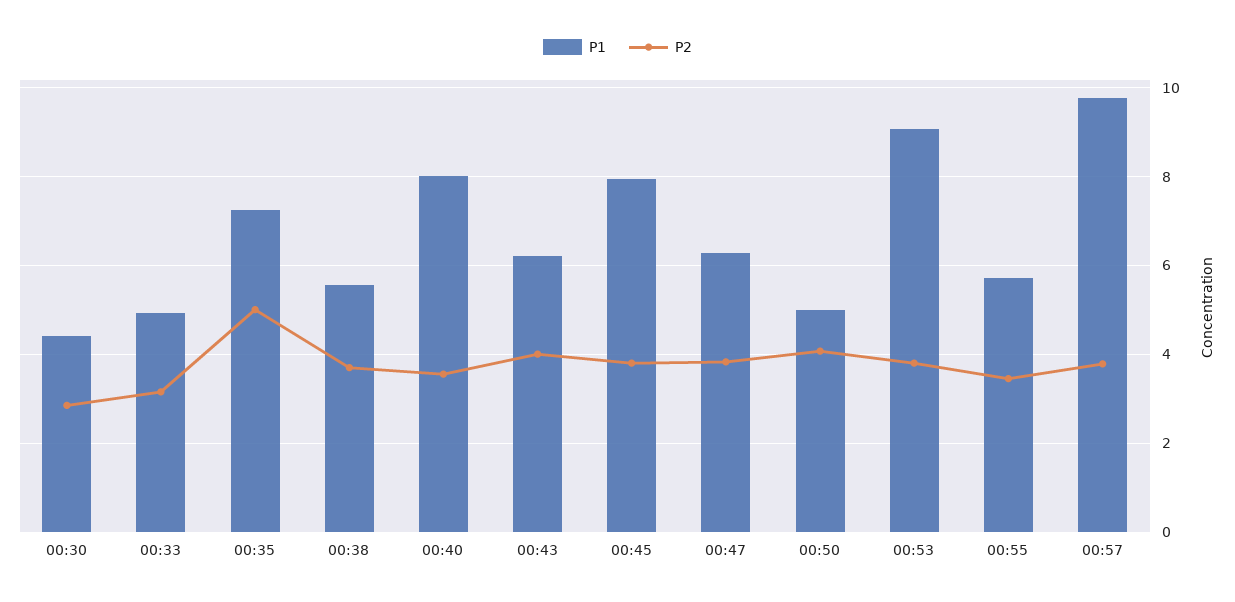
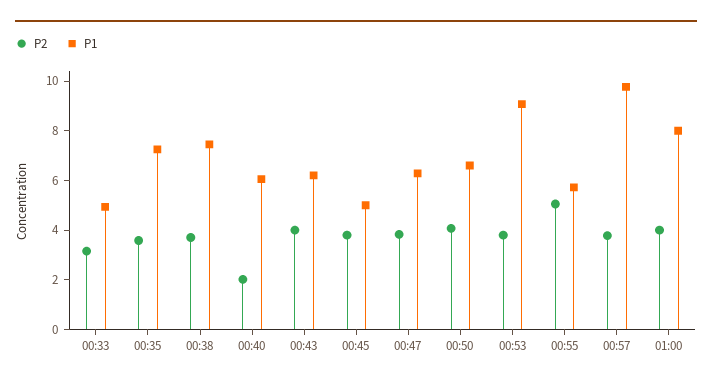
P1, 00:30: 4.4 -> none
P2, 00:30: 2.8 -> none
P2, 00:35: 5 -> 3.5
P1, 00:38: 5.6 -> 7.5
P1, 00:40: 8 -> 6
P2, 00:40: 3.6 -> 2
P1, 00:45: 8 -> 5
P1, 00:50: 5 -> 6.5
P2, 00:55: 3.4 -> 5
P2, 01:00: none -> 4
P1, 01:00: none -> 8

